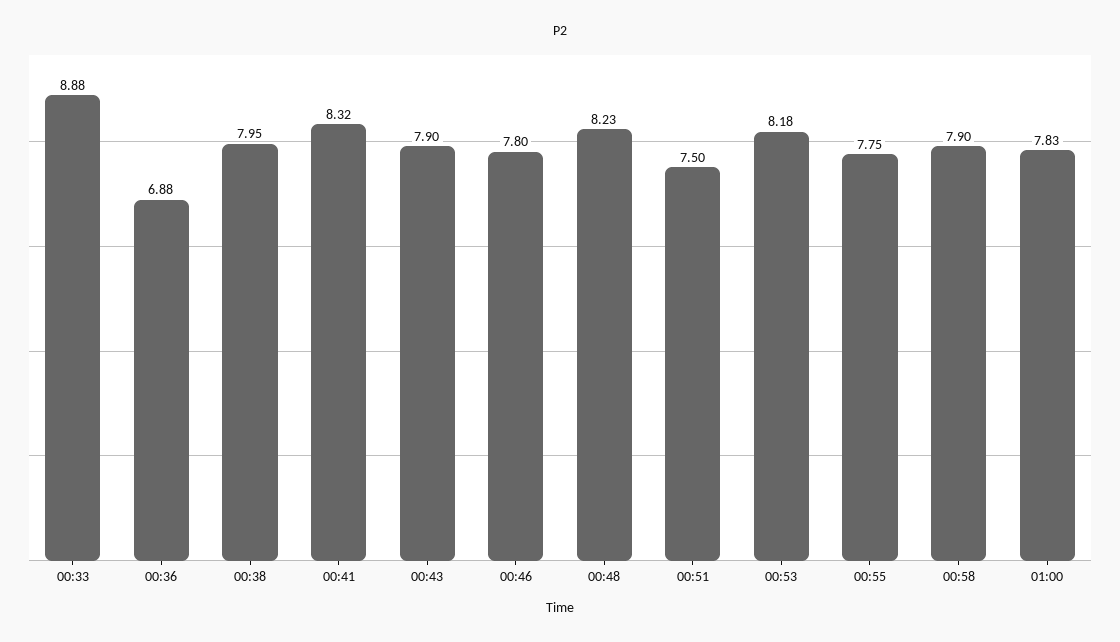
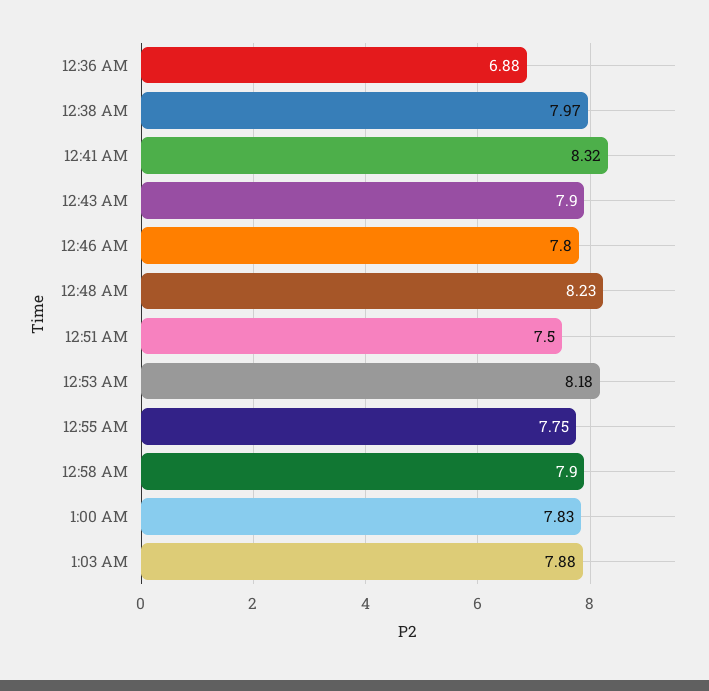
00:33: 8.88 -> none
00:38: 7.95 -> 7.97
1:03 AM: none -> 7.88

